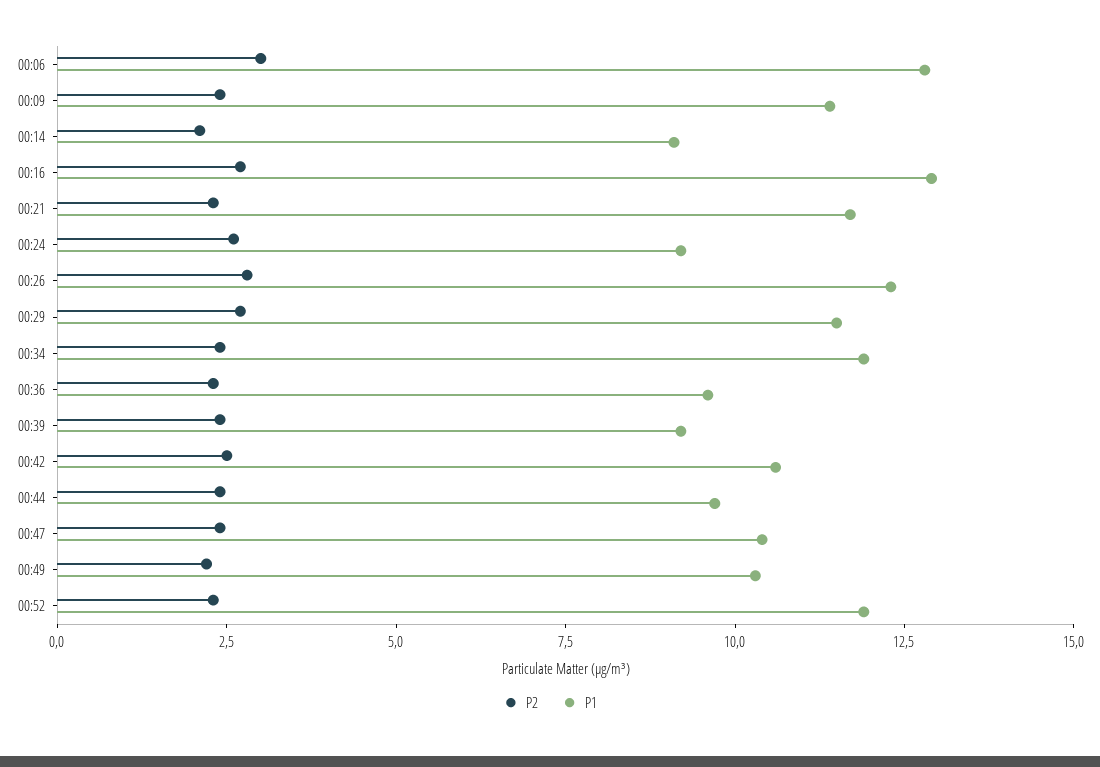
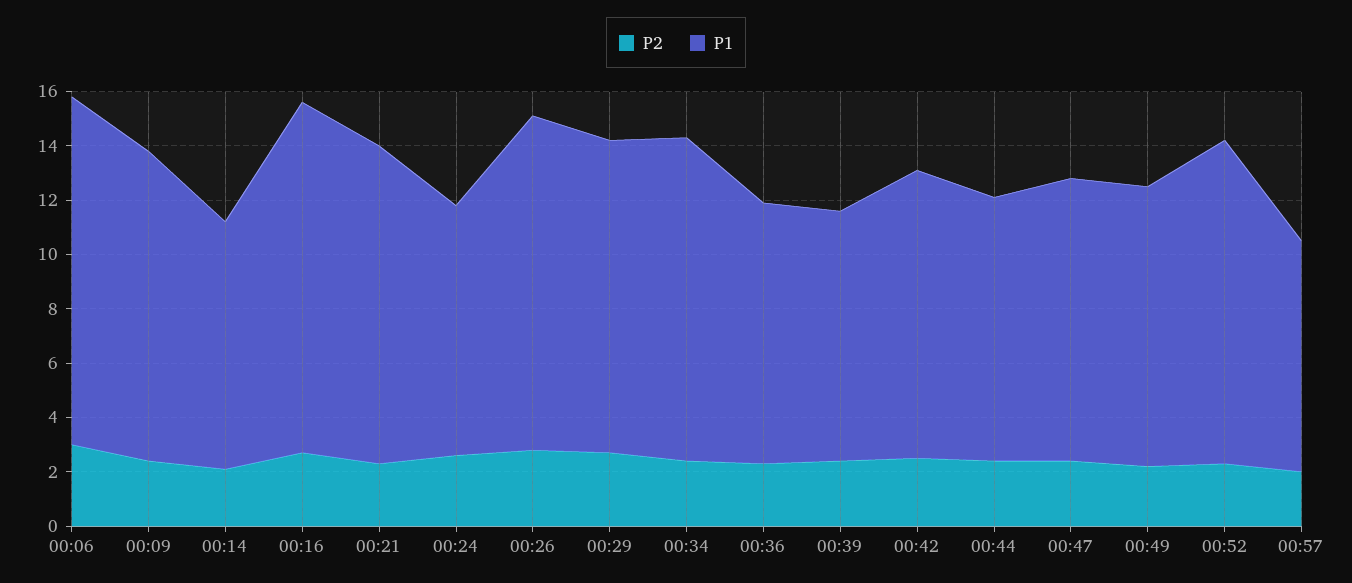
P2, 00:57: none -> 2
P1, 00:57: none -> 8.5

